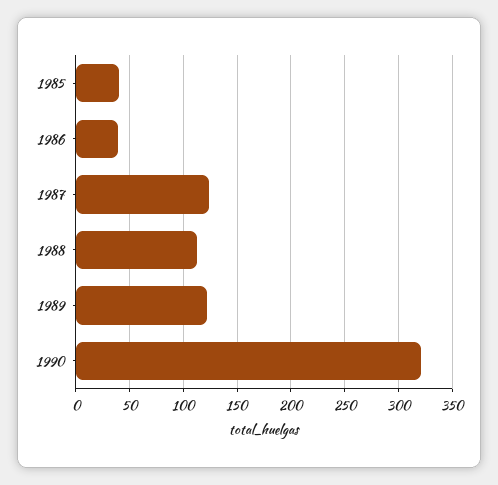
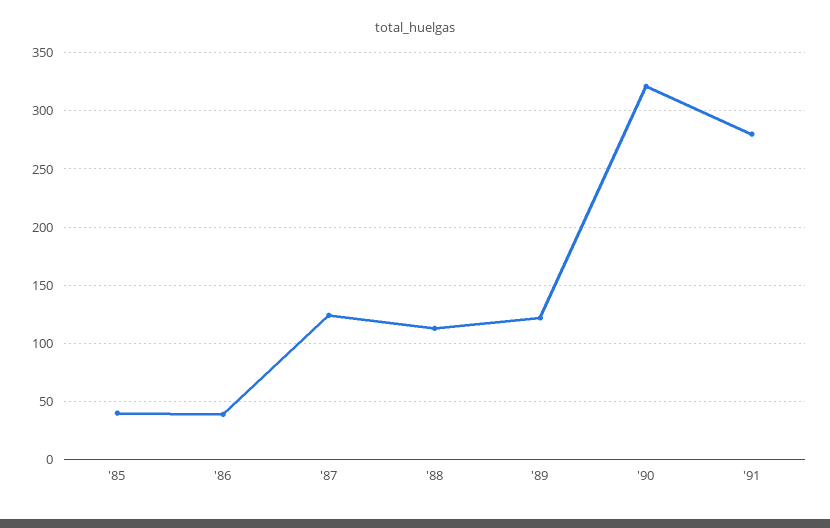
'91: none -> 280

